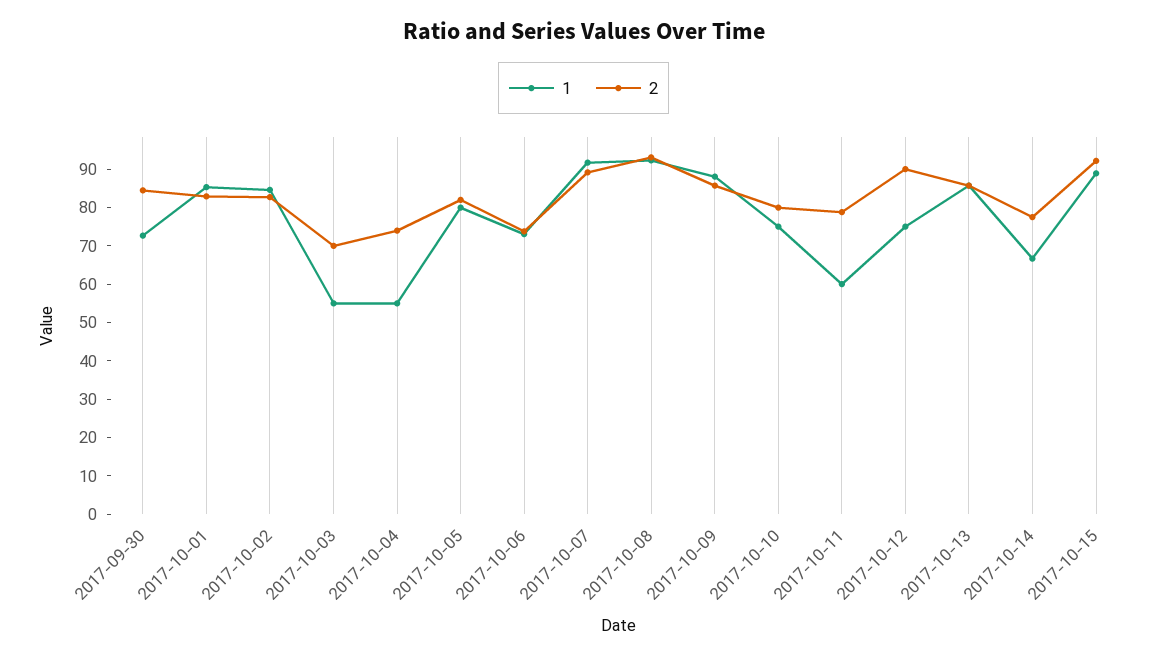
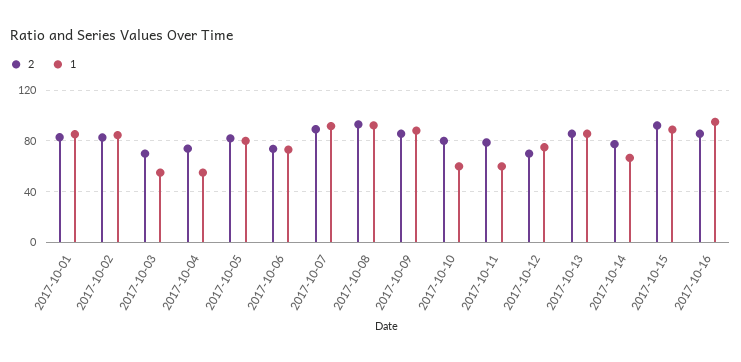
1, 2017-09-30: 72.5 -> none
2, 2017-09-30: 85 -> none
1, 2017-10-10: 75 -> 60
2, 2017-10-12: 90 -> 70
2, 2017-10-16: none -> 85
1, 2017-10-16: none -> 95

